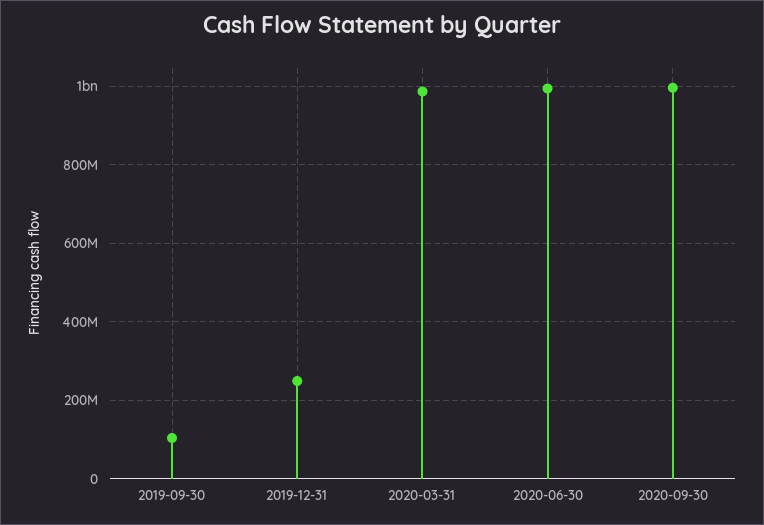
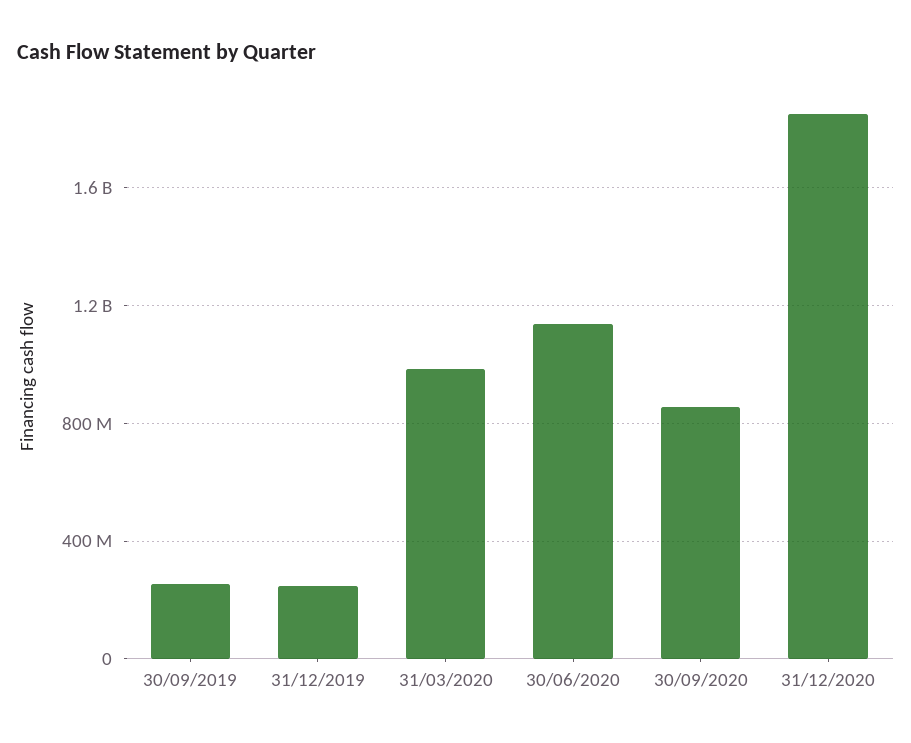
2019-09-30: 100000000 -> 250000000
2020-06-30: 1000000000 -> 1150000000
2020-09-30: 1000000000 -> 850000000
31/12/2020: none -> 1850000000

